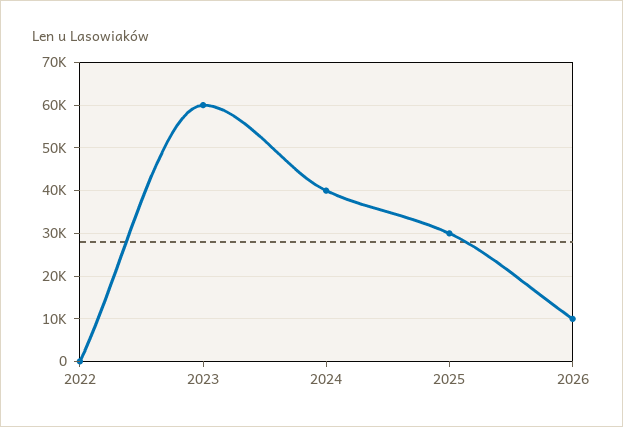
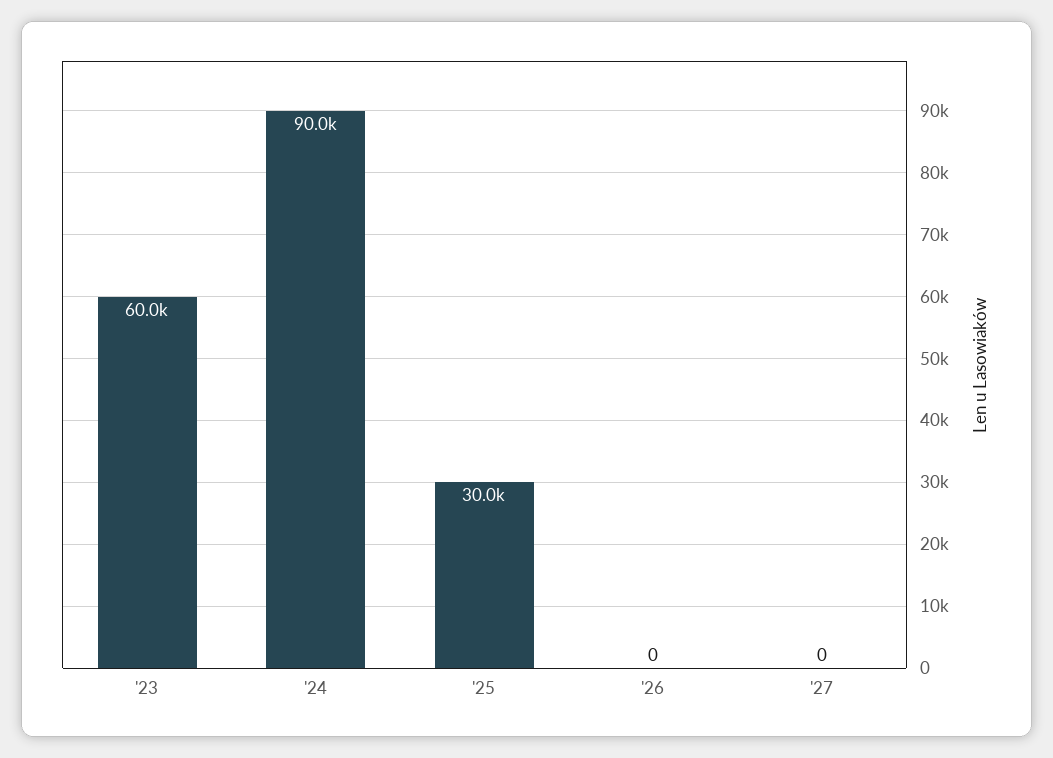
2022: 0 -> none
2024: 40000 -> 90000
2026: 10000 -> 0
'27: none -> 0

